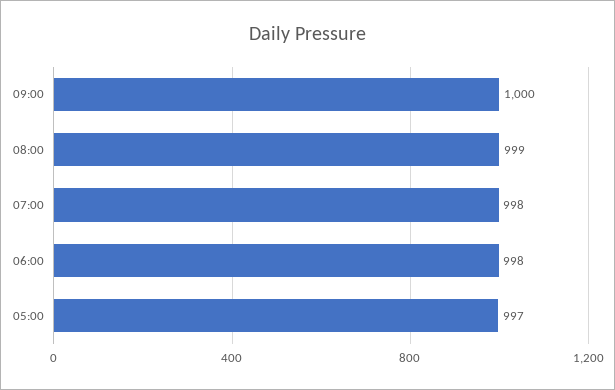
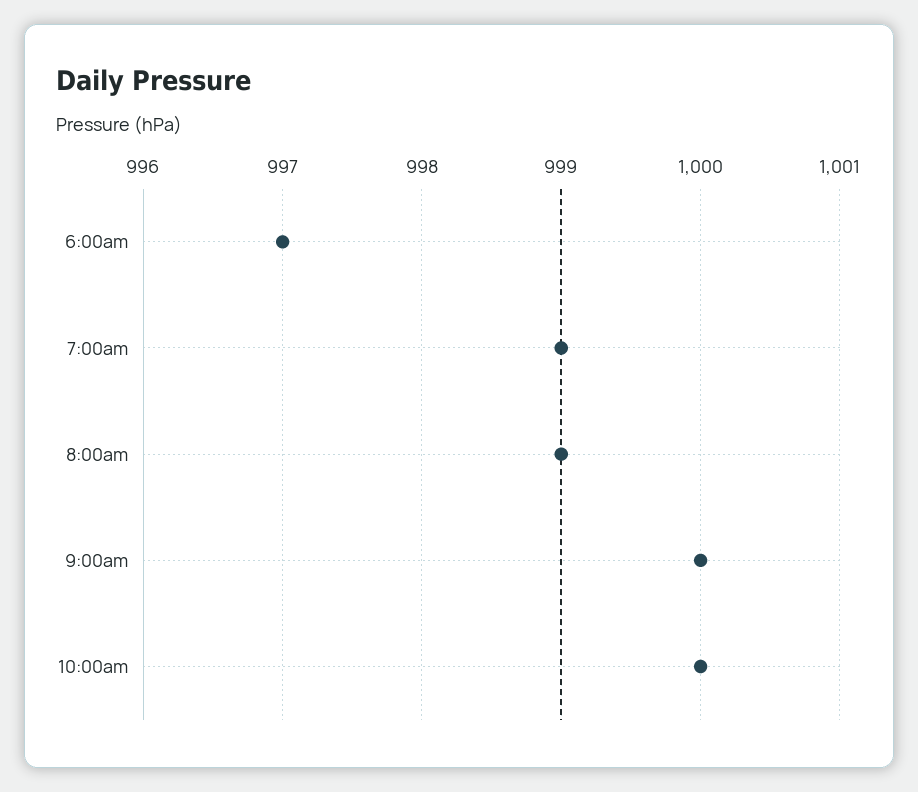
07:00: 998 -> 999
06:00: 998 -> 997
05:00: 997 -> none
10:00am: none -> 1000

